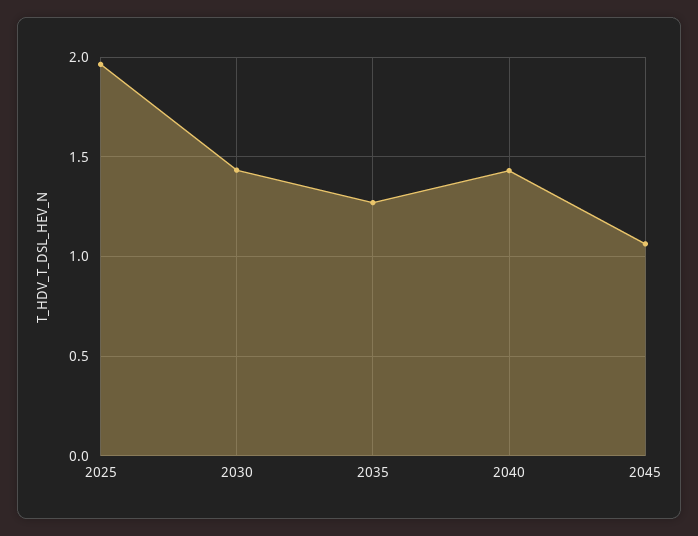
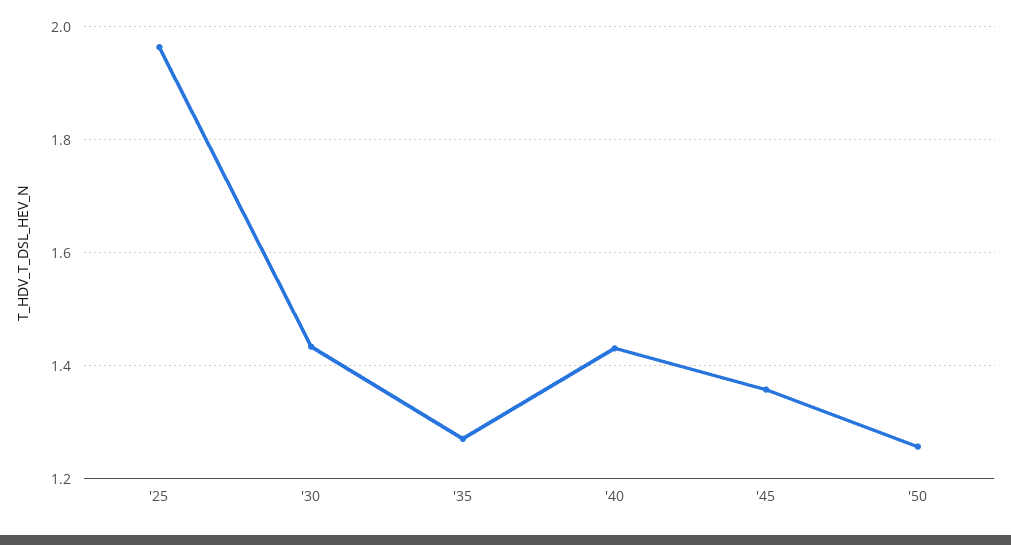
2045: 1.05 -> 1.36
'50: none -> 1.26

